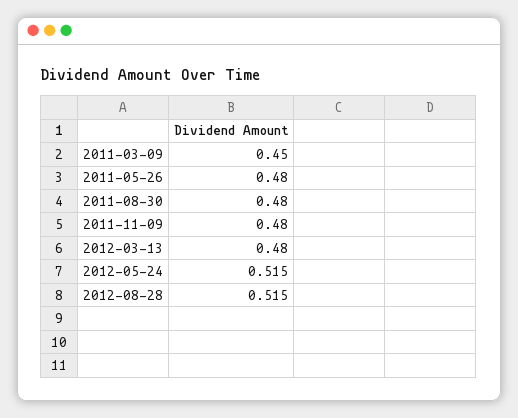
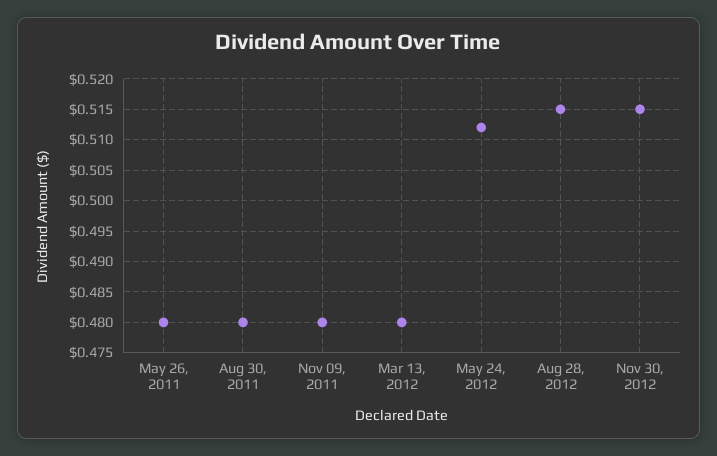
2011-03-09: 0.45 -> none
2012-05-24: 0.515 -> 0.512
Nov 30, 2012: none -> 0.515

